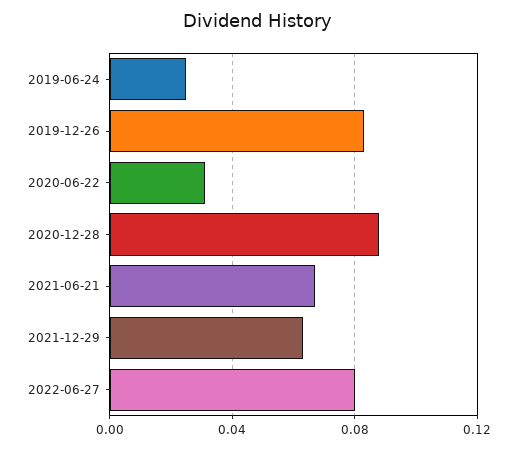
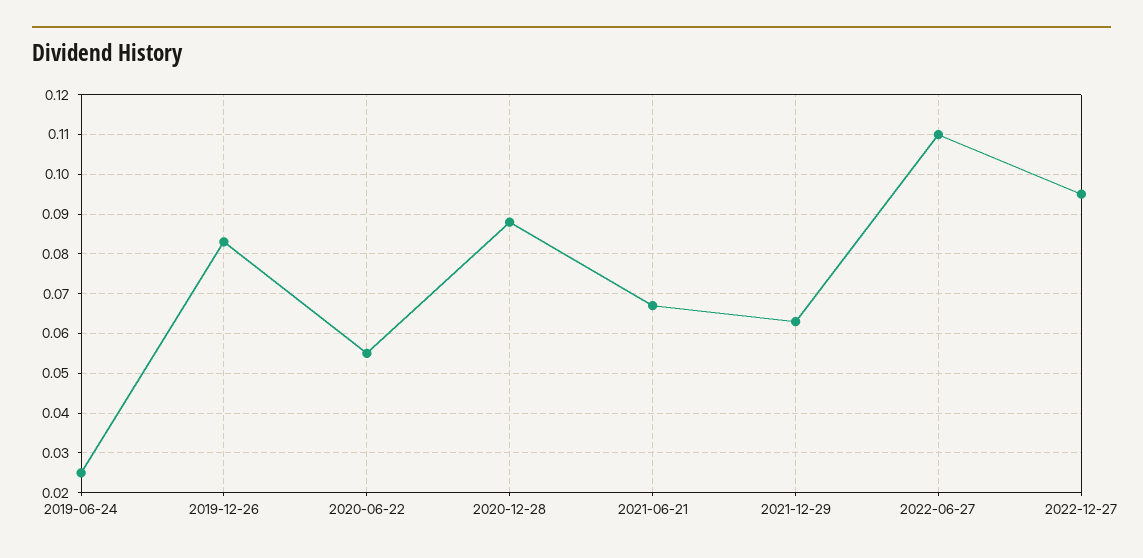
2020-06-22: 0.03 -> 0.055
2022-06-27: 0.08 -> 0.11
2022-12-27: none -> 0.095

